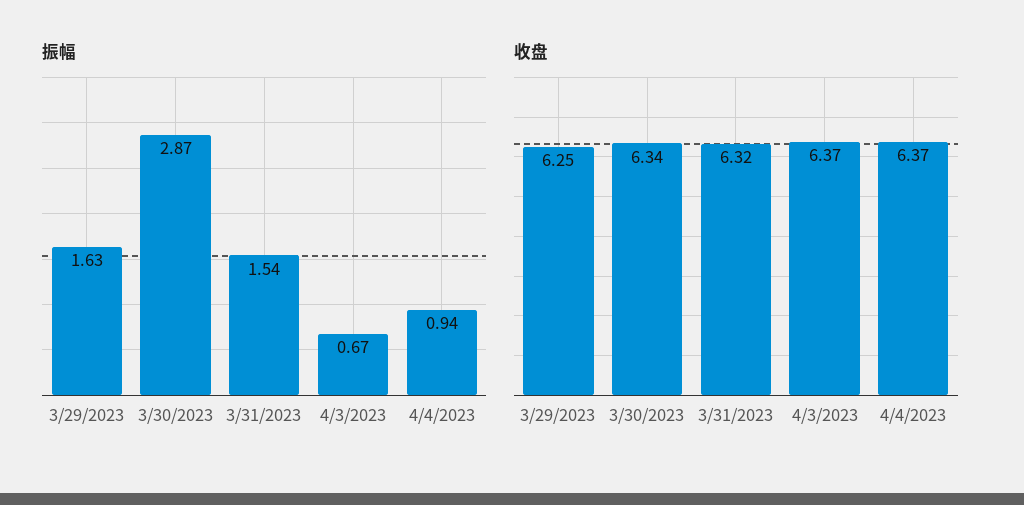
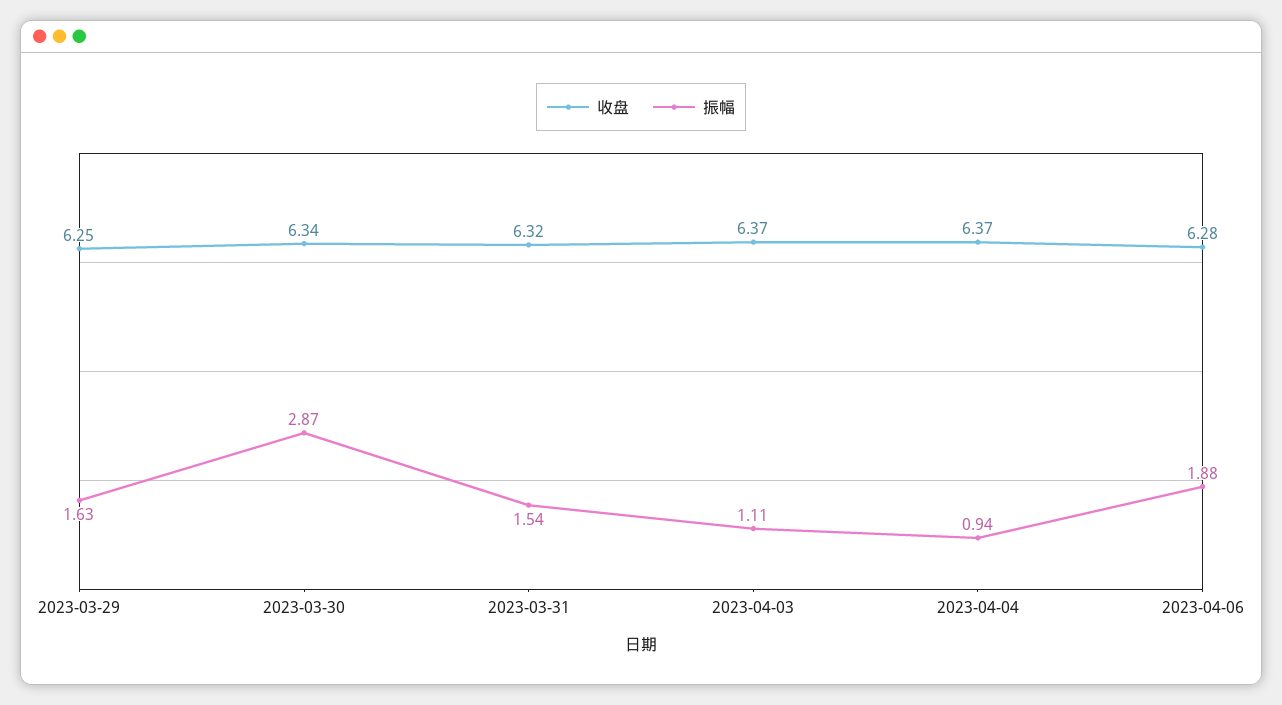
振幅, 4/3/2023: 0.67 -> 1.11
收盘, 2023-04-06: none -> 6.28
振幅, 2023-04-06: none -> 1.88

